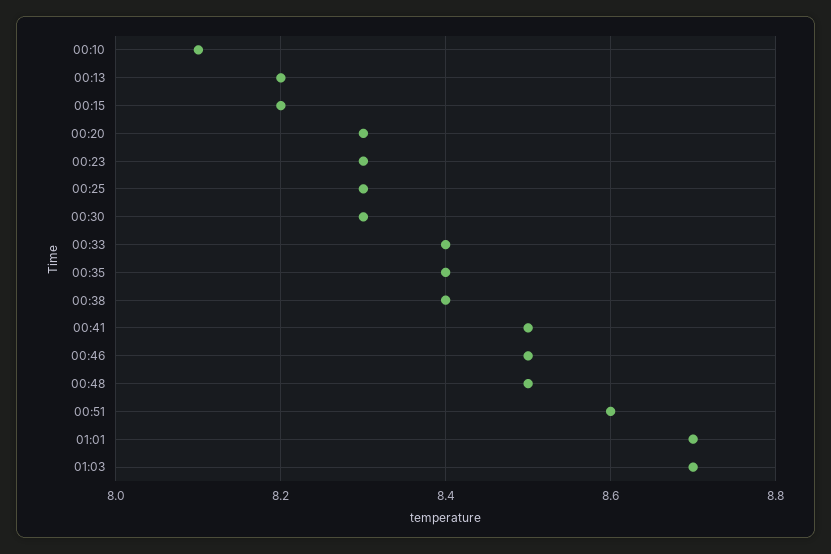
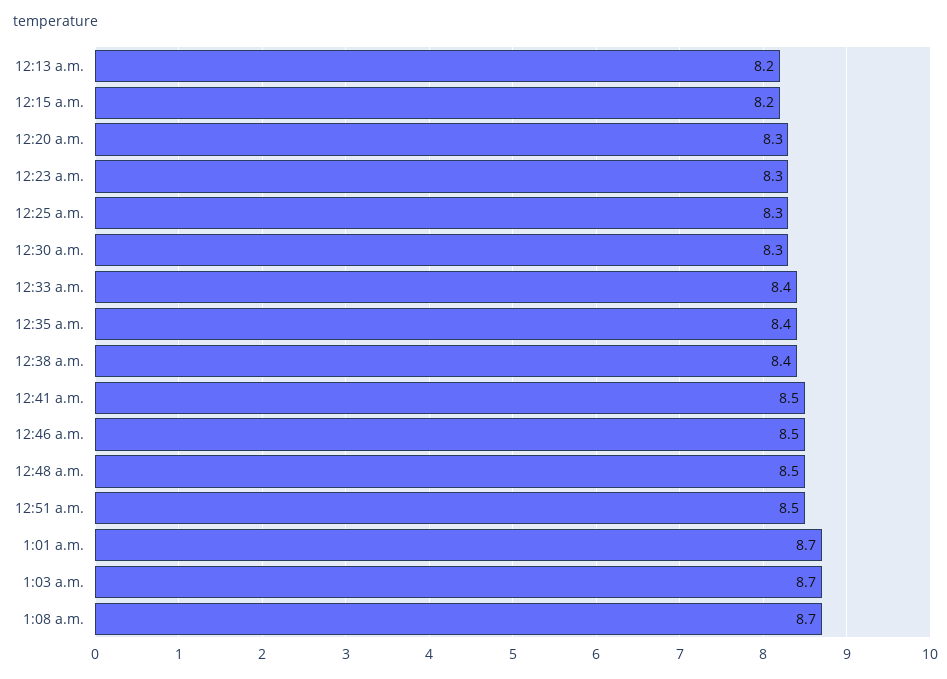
00:10: 8.1 -> none
00:51: 8.6 -> 8.5
1:08 a.m.: none -> 8.7

